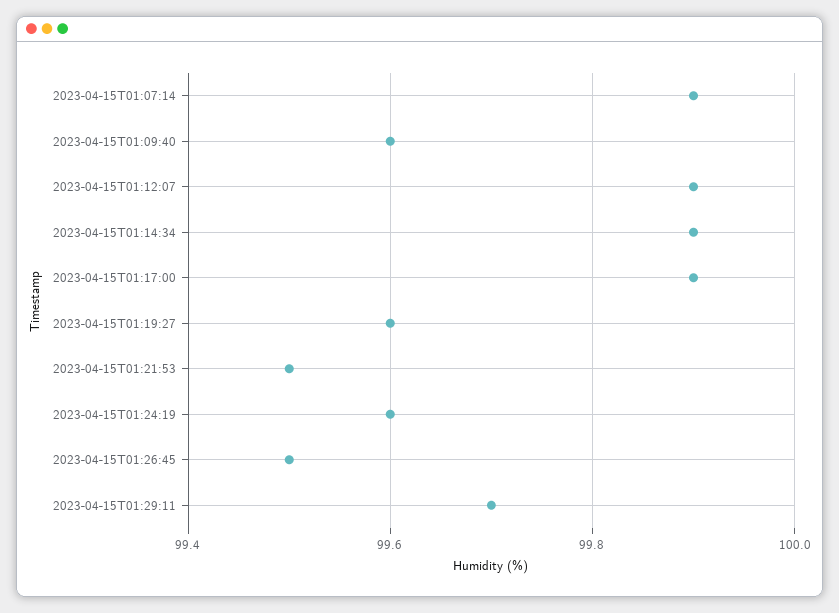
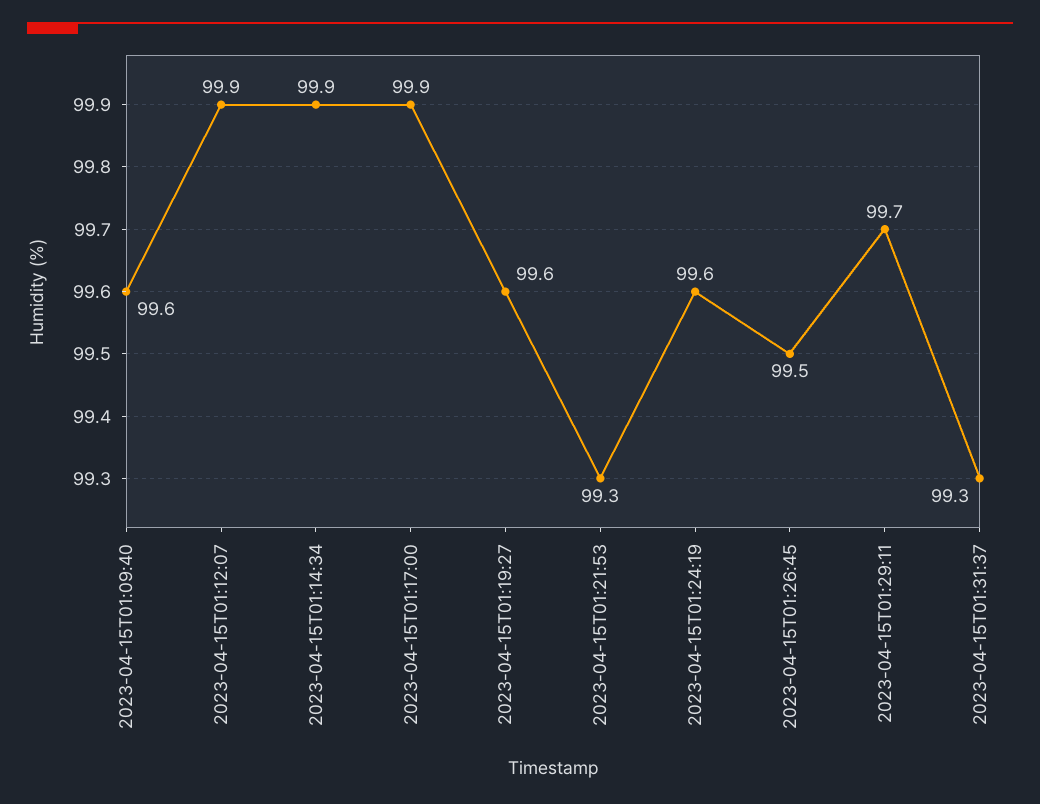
2023-04-15T01:07:14: 99.9 -> none
2023-04-15T01:21:53: 99.5 -> 99.3
2023-04-15T01:31:37: none -> 99.3

